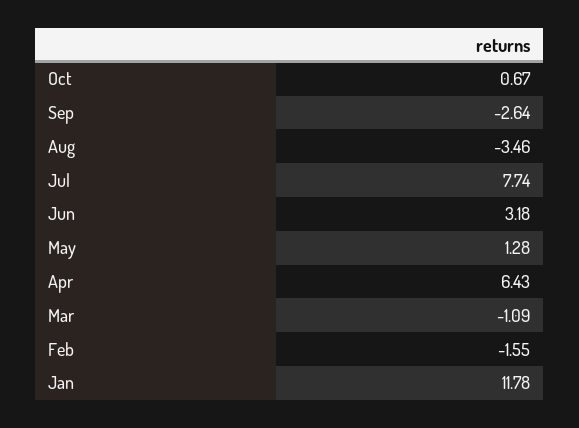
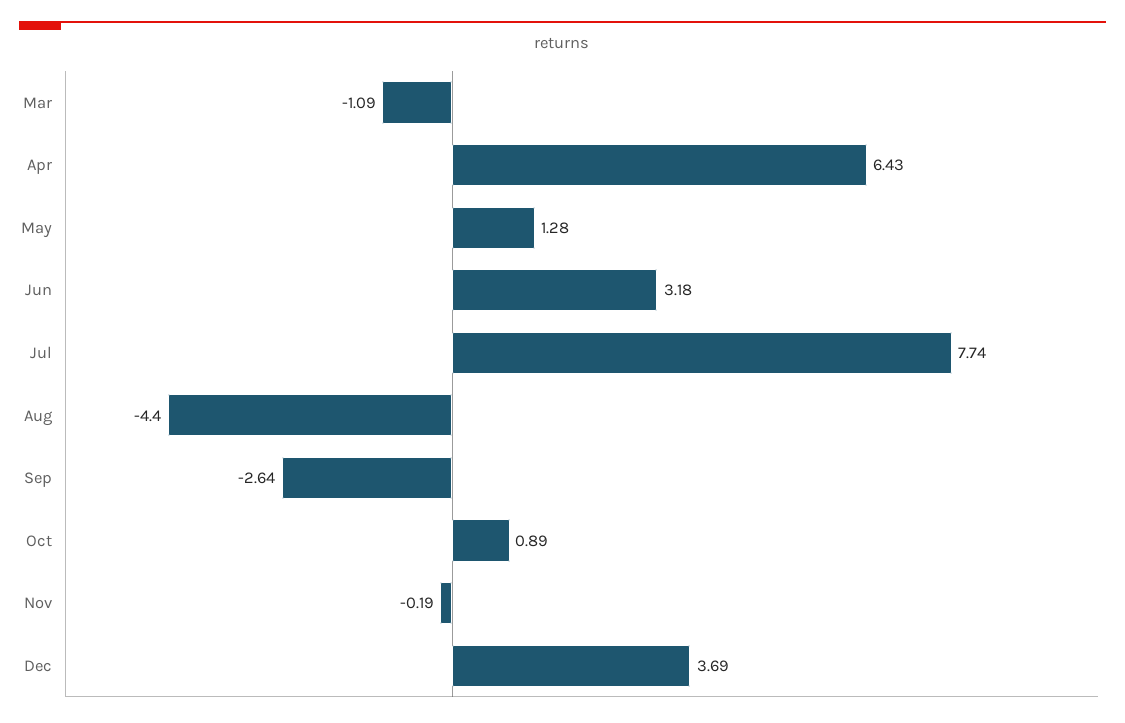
Oct: 0.67 -> 0.89
Aug: -3.46 -> -4.4
Feb: -1.55 -> none
Jan: 11.78 -> none
Nov: none -> -0.19
Dec: none -> 3.69

